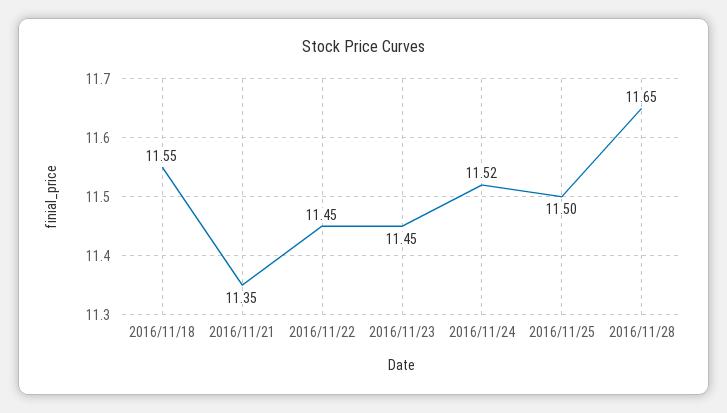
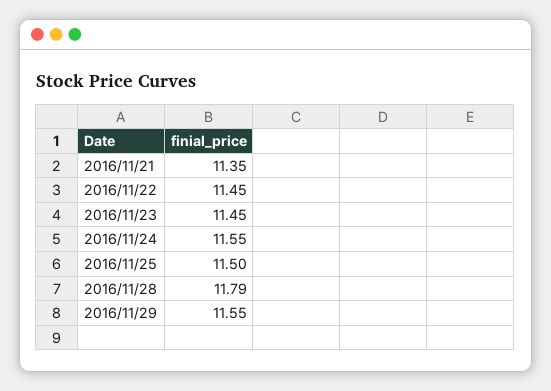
2016/11/18: 11.55 -> none
2016/11/24: 11.52 -> 11.55
2016/11/28: 11.65 -> 11.79
2016/11/29: none -> 11.55

